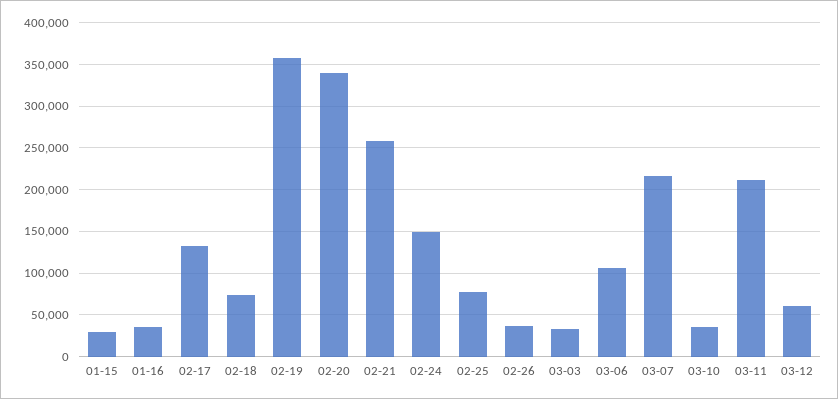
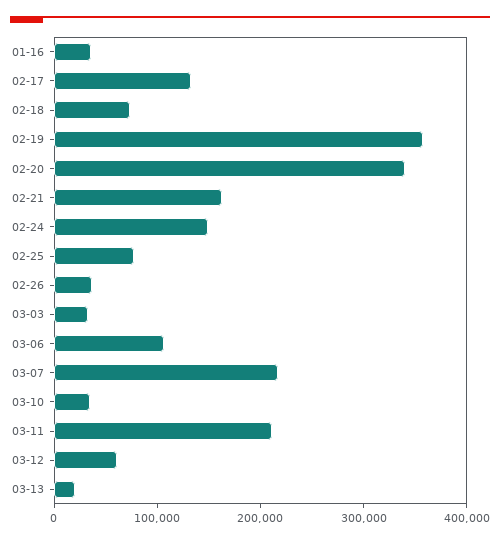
01-15: 30000 -> none
02-21: 260000 -> 160000
03-13: none -> 20000

